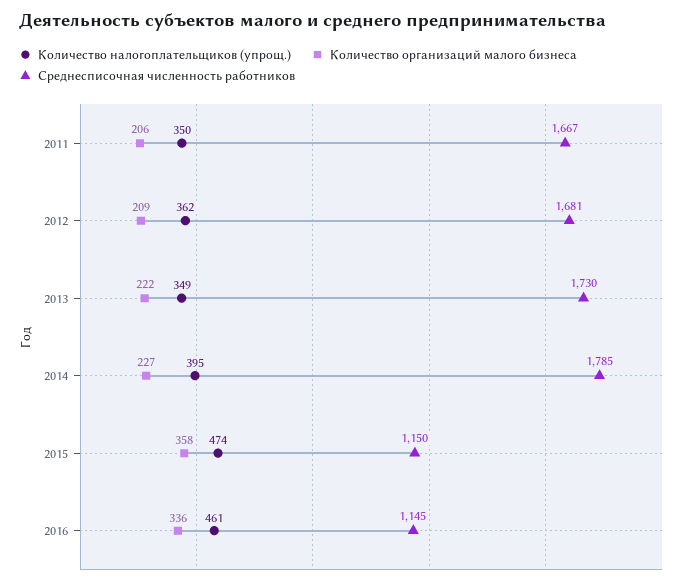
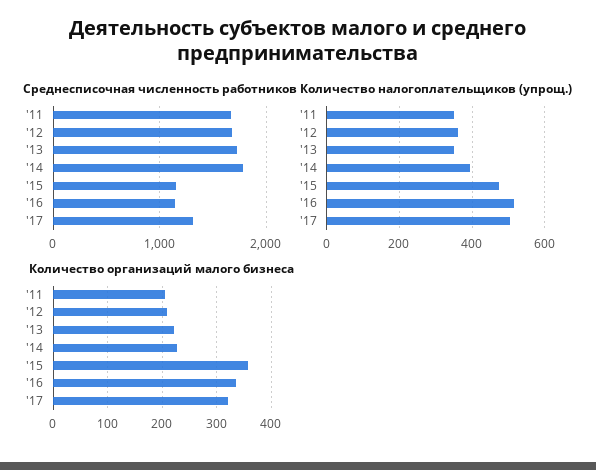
Количество налогоплательщиков (упрощ.), 2016: 461 -> 520
Среднесписочная численность работников, '17: none -> 1300
Количество налогоплательщиков (упрощ.), '17: none -> 500
Количество организаций малого бизнеса, '17: none -> 320

